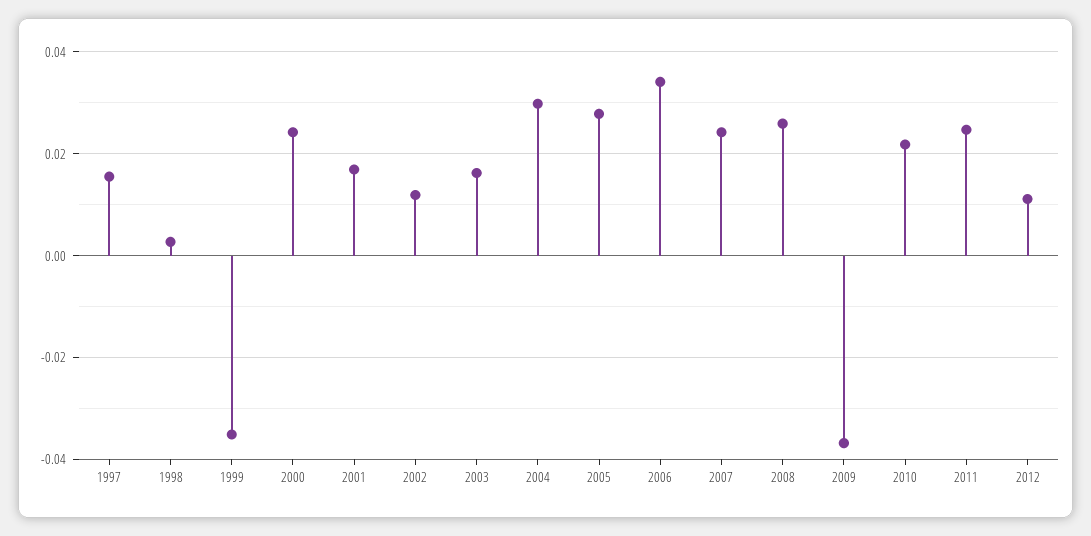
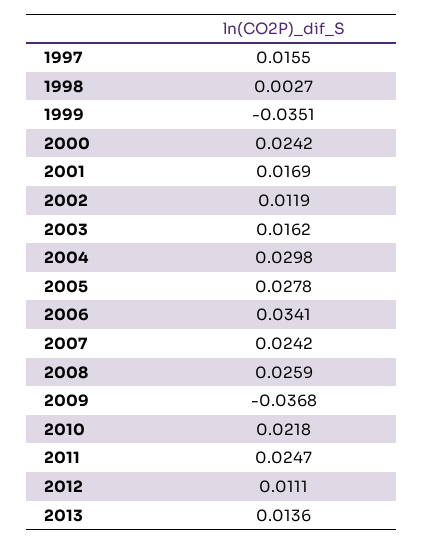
2013: none -> 0.0136

